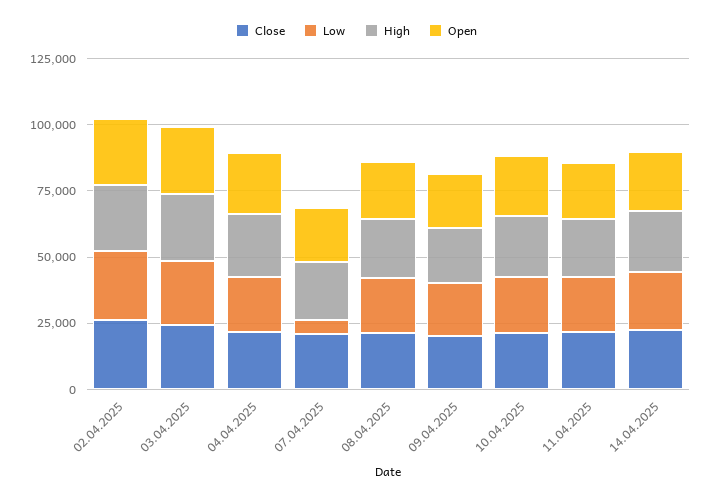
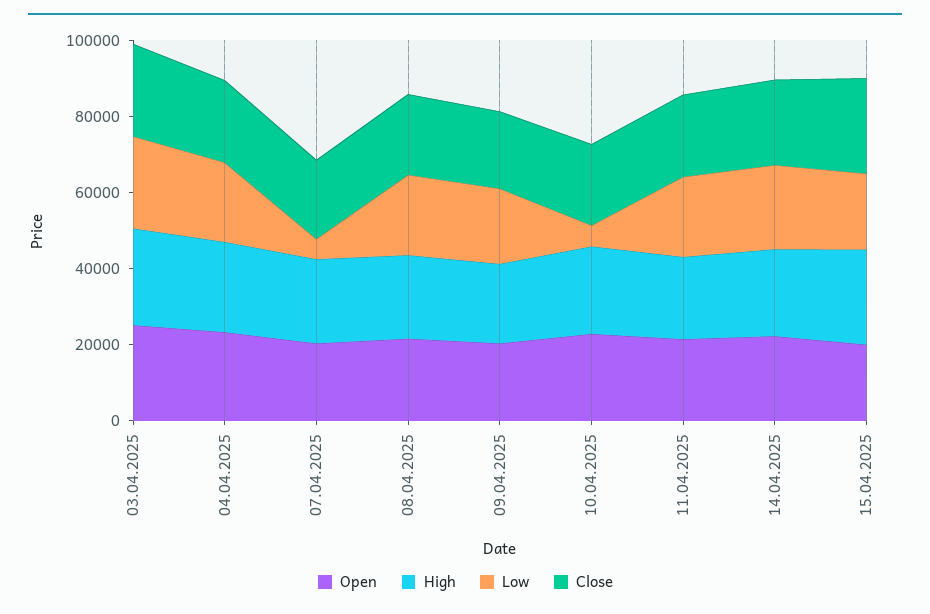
Close, 02.04.2025: 25000 -> none
Low, 02.04.2025: 25000 -> none
High, 02.04.2025: 25000 -> none
Open, 02.04.2025: 25000 -> none
Low, 10.04.2025: 20000 -> 5000
Open, 15.04.2025: none -> 20000
High, 15.04.2025: none -> 25000
Low, 15.04.2025: none -> 20000
Close, 15.04.2025: none -> 25000

